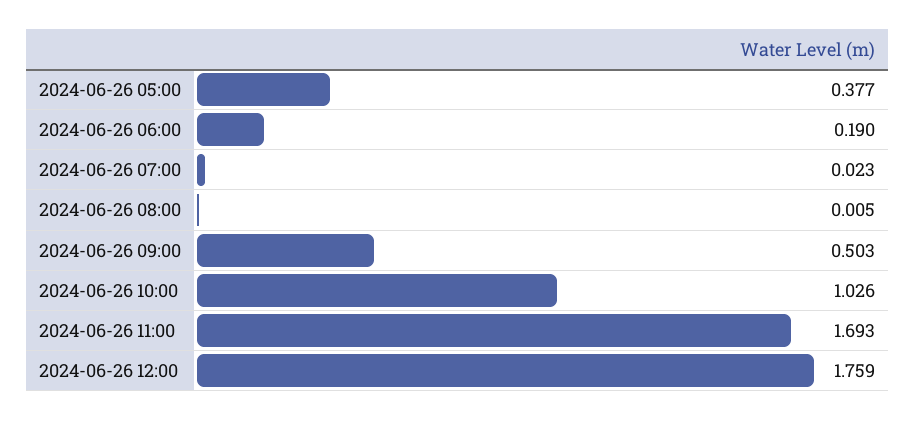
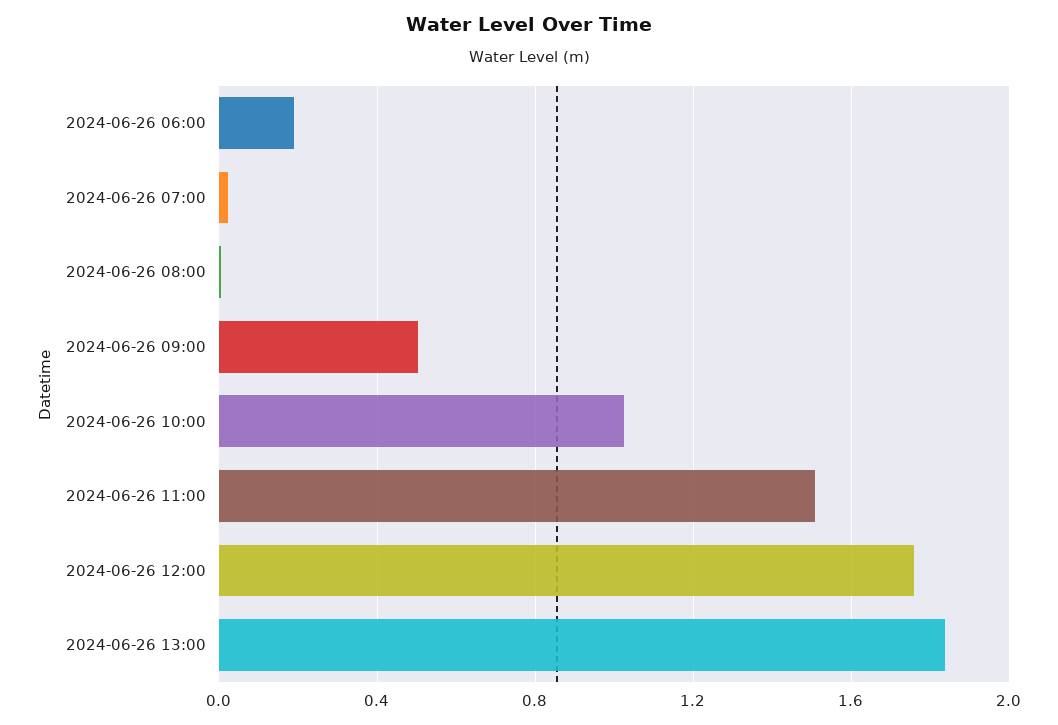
2024-06-26 05:00: 0.377 -> none
2024-06-26 11:00: 1.693 -> 1.5
2024-06-26 13:00: none -> 1.85

